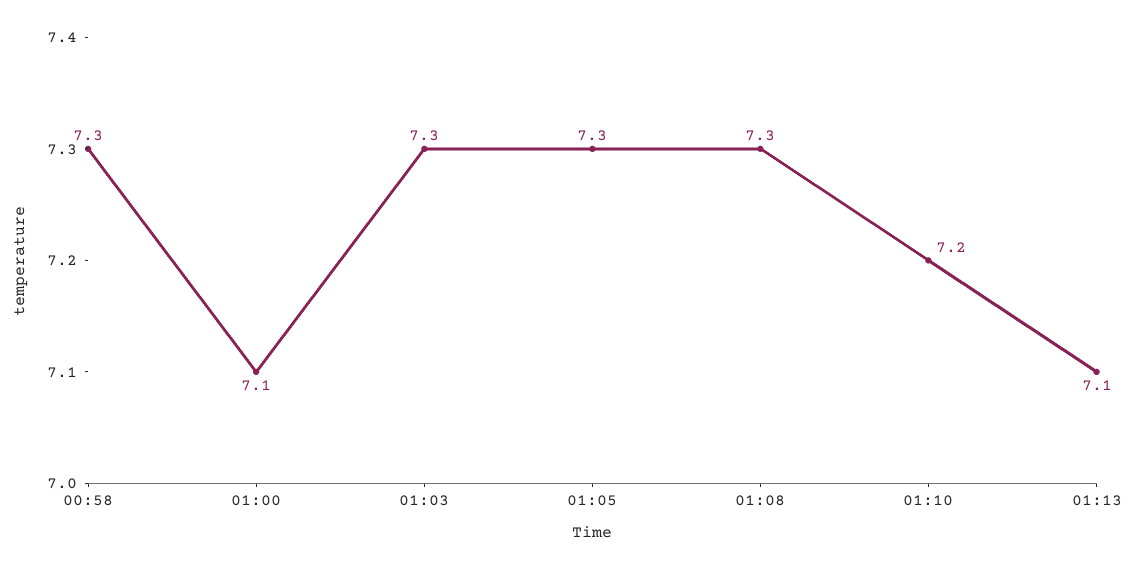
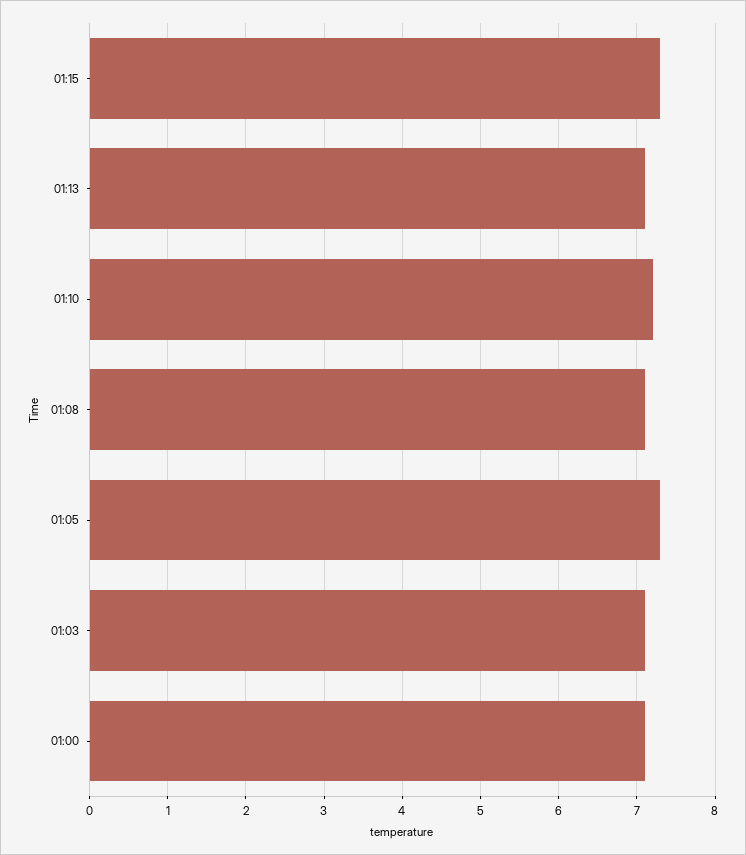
00:58: 7.3 -> none
01:03: 7.3 -> 7.1
01:08: 7.3 -> 7.1
01:15: none -> 7.3

